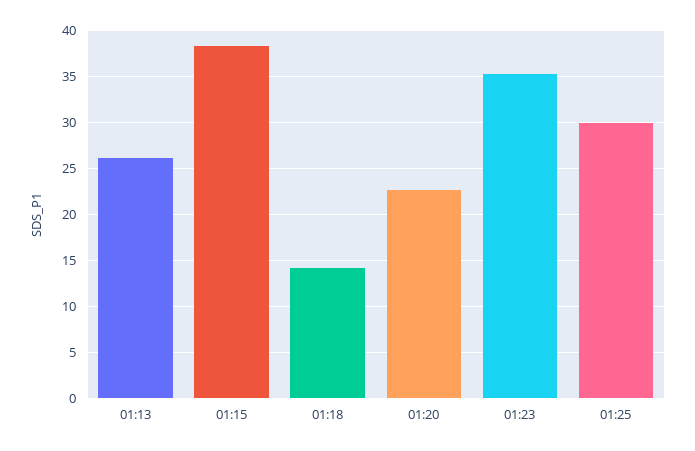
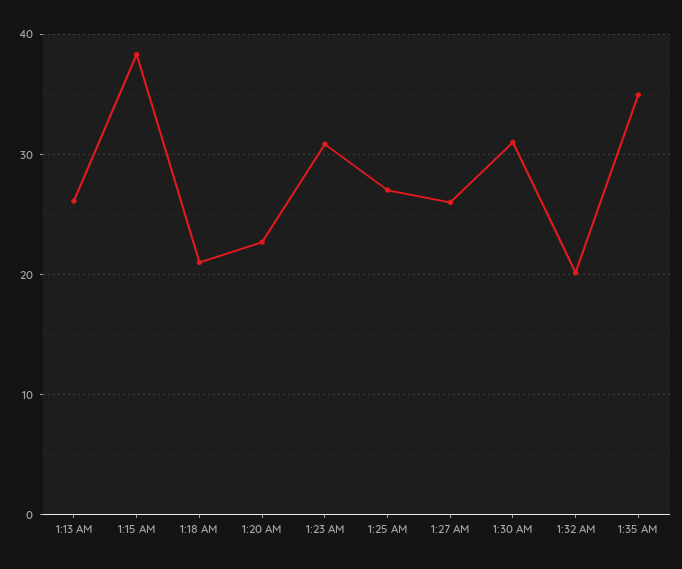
01:18: 14 -> 21
01:23: 35 -> 31
01:25: 30 -> 27
1:27 AM: none -> 26
1:30 AM: none -> 31
1:32 AM: none -> 20
1:35 AM: none -> 35

